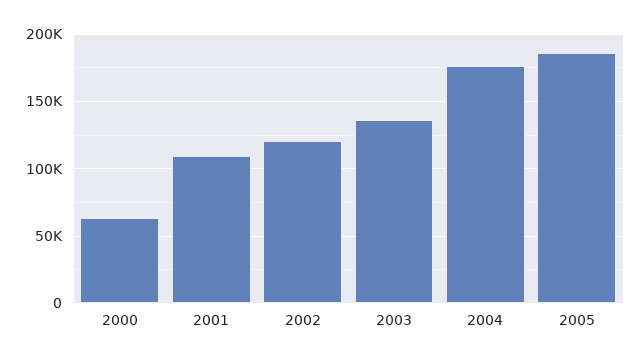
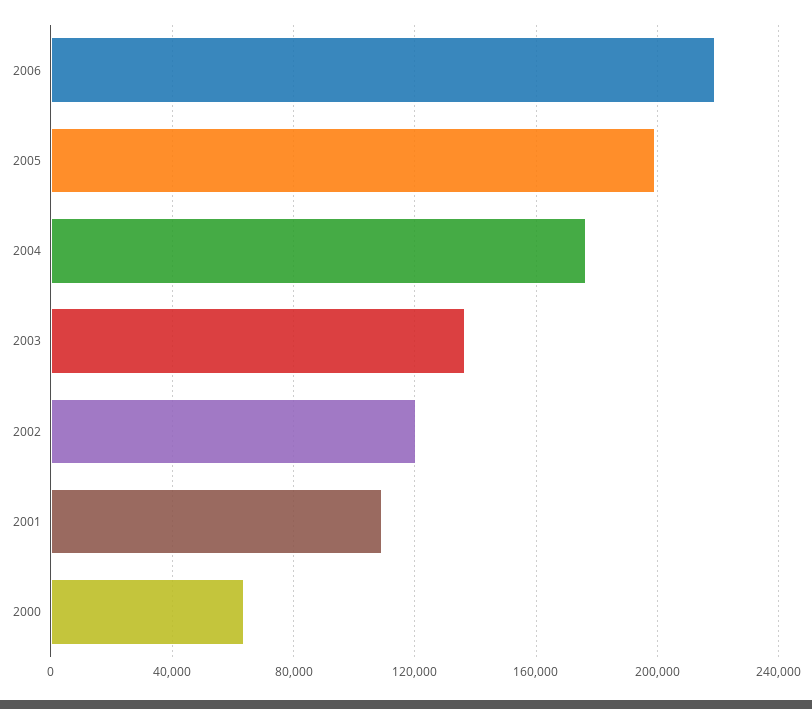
2005: 185000 -> 200000
2006: none -> 220000

